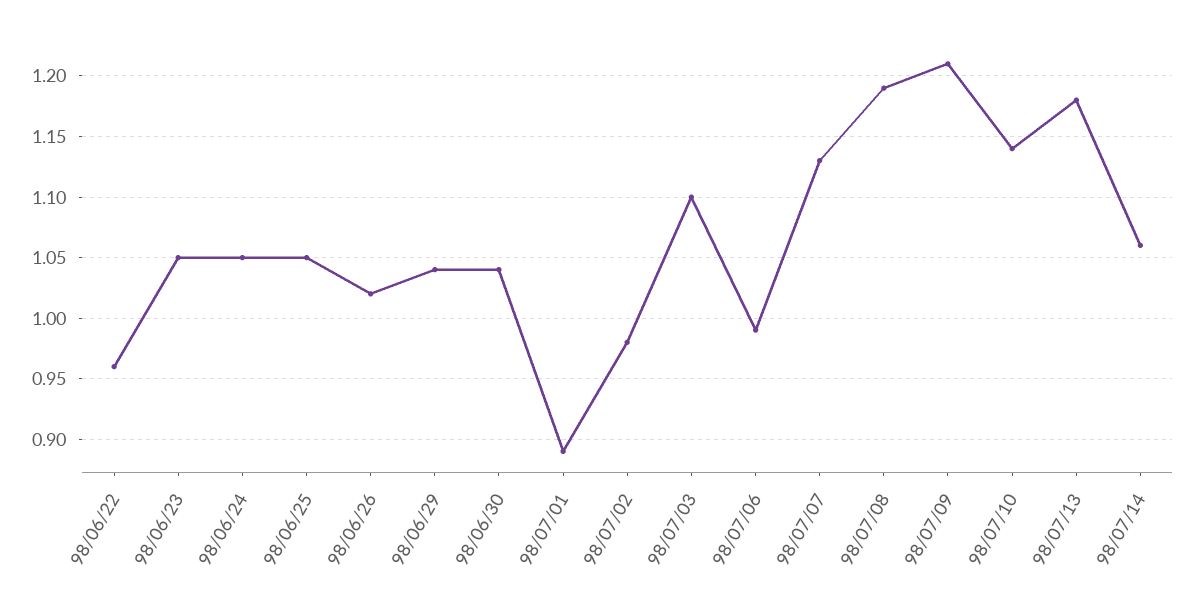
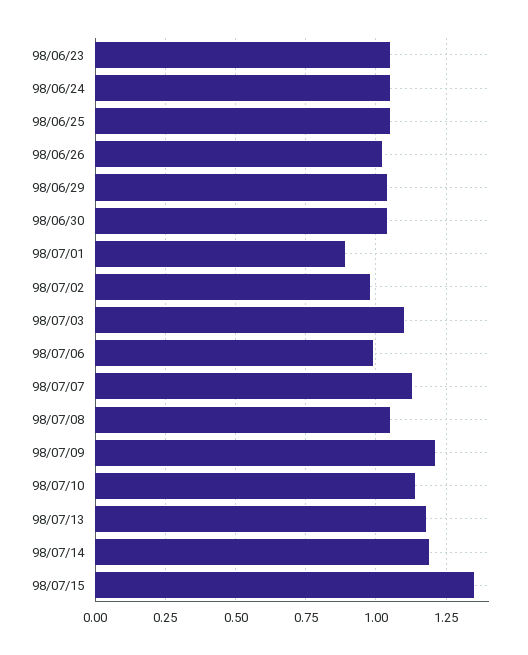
98/06/22: 0.96 -> none
98/07/08: 1.19 -> 1.05
98/07/14: 1.06 -> 1.2
98/07/15: none -> 1.35

